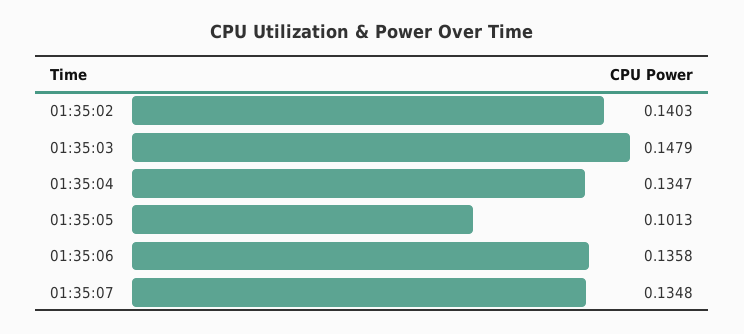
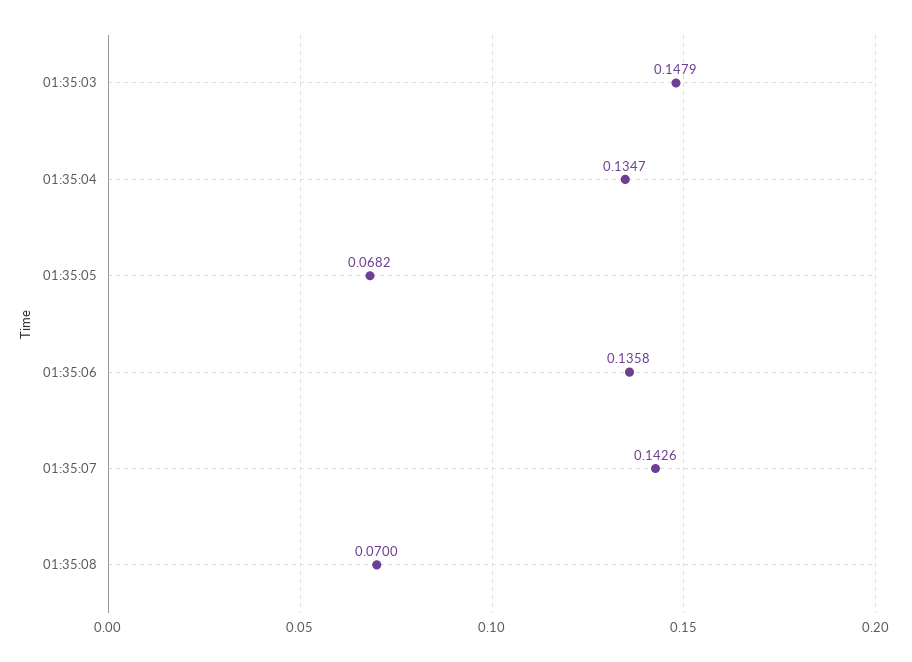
01:35:02: 0.1403 -> none
01:35:05: 0.1013 -> 0.0682
01:35:07: 0.1348 -> 0.1426
01:35:08: none -> 0.07

